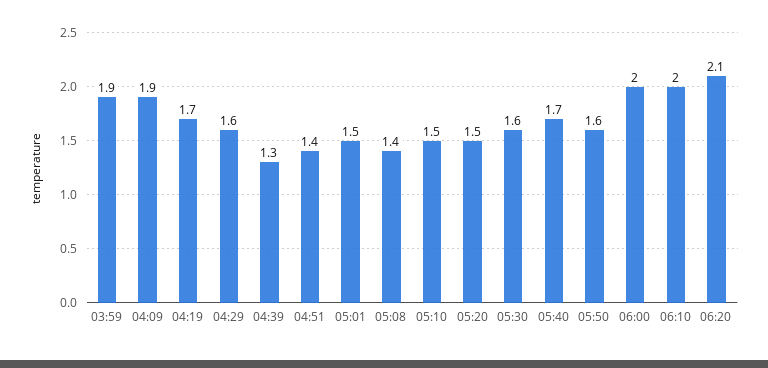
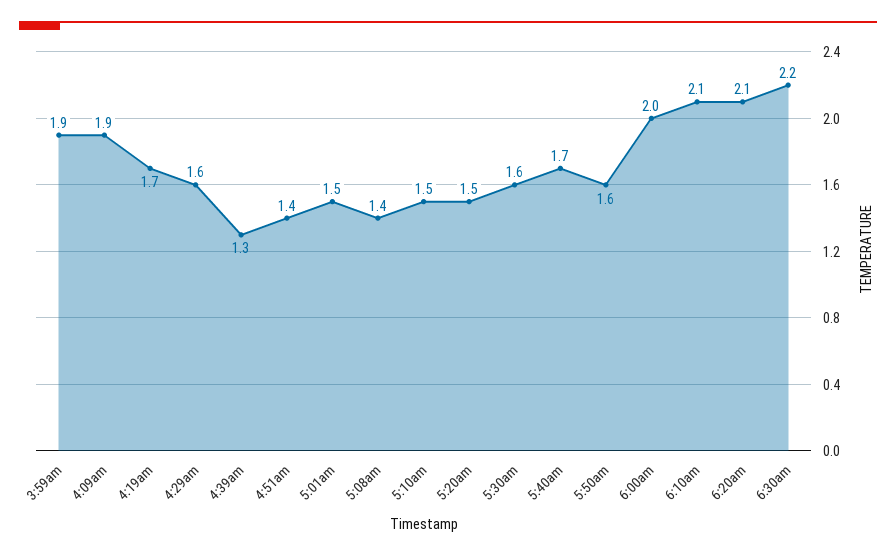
06:10: 2 -> 2.1
6:30am: none -> 2.2

